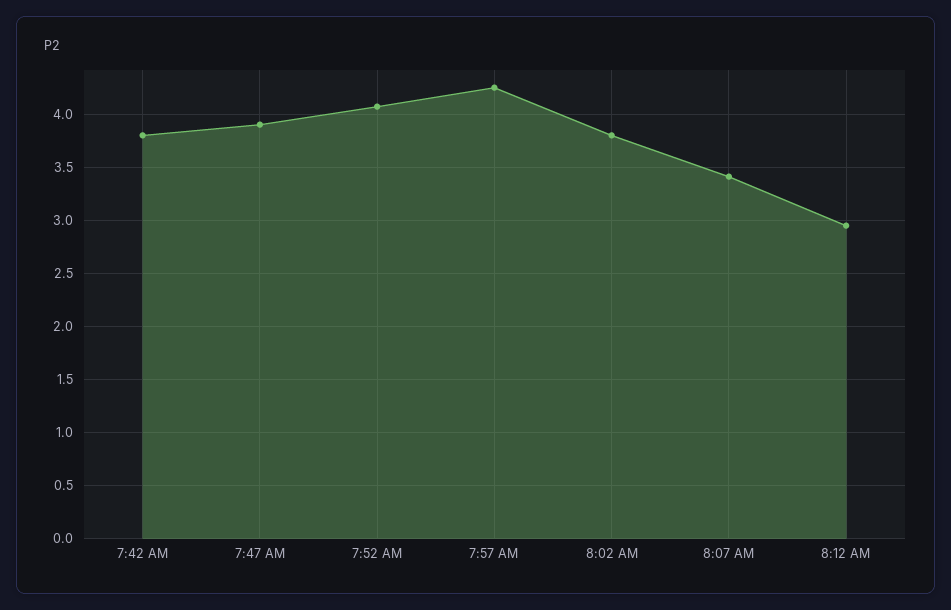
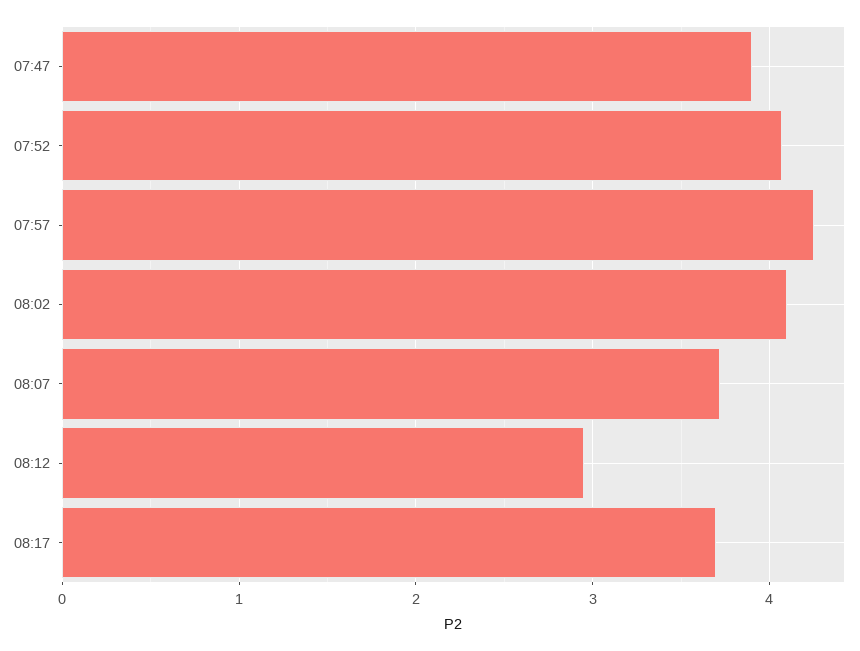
7:42 AM: 3.8 -> none
8:02 AM: 3.8 -> 4.1
8:07 AM: 3.4 -> 3.7
08:17: none -> 3.7

